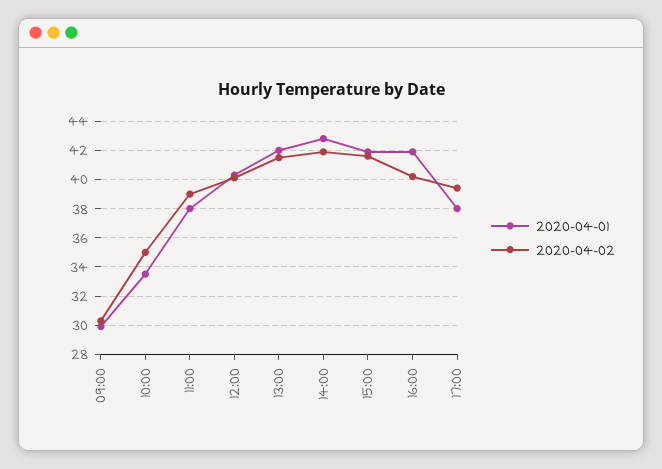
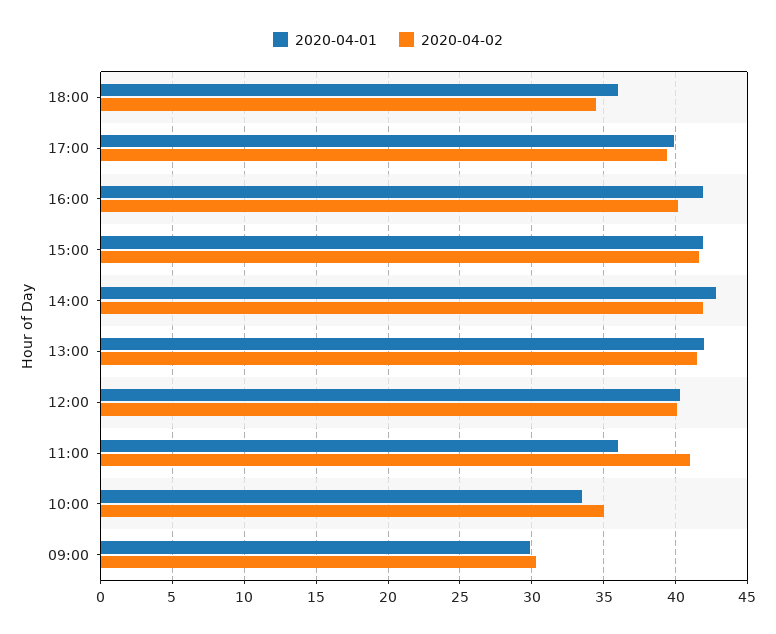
2020-04-01, 11:00: 38 -> 36
2020-04-02, 11:00: 39 -> 41
2020-04-01, 17:00: 38 -> 40
2020-04-01, 18:00: none -> 36
2020-04-02, 18:00: none -> 34.5

